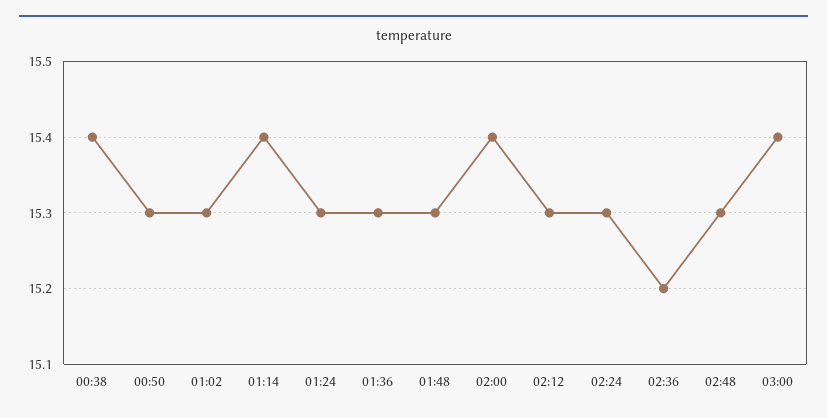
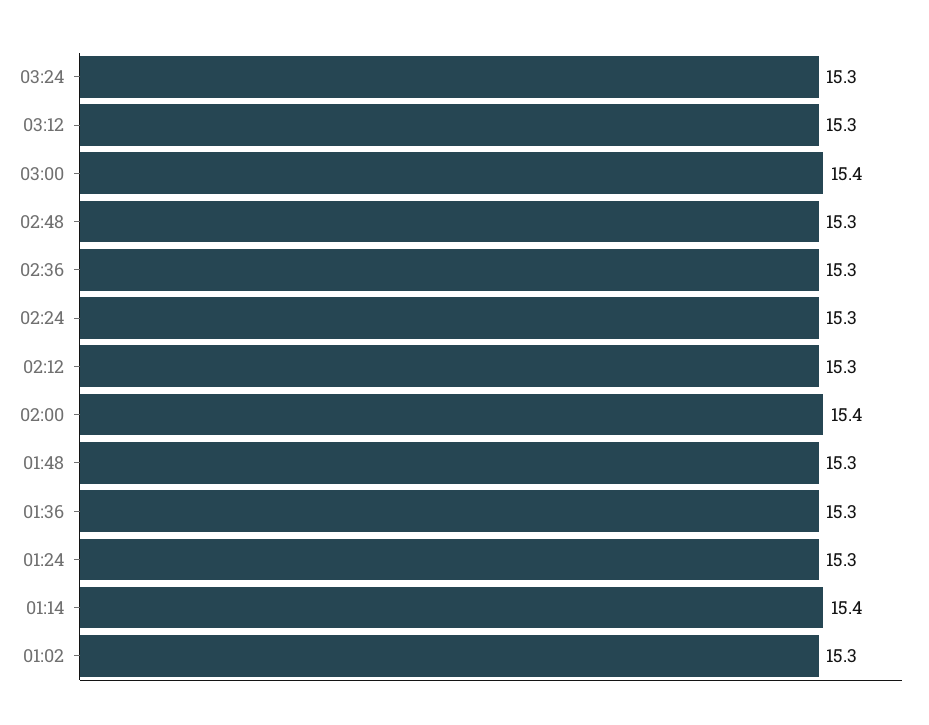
00:38: 15.4 -> none
00:50: 15.3 -> none
02:36: 15.2 -> 15.3
03:24: none -> 15.3
03:12: none -> 15.3

